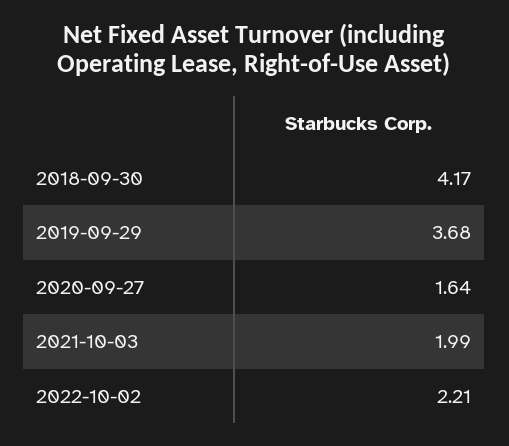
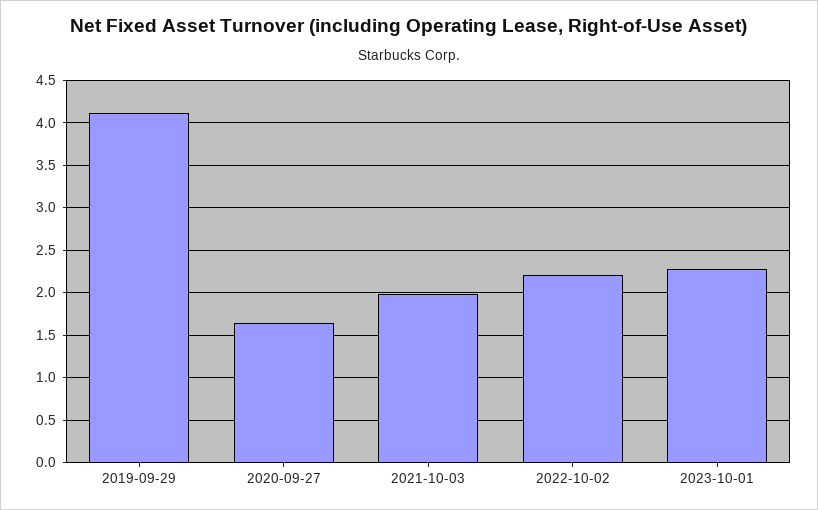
2018-09-30: 4.17 -> none
2019-09-29: 3.68 -> 4.1
2023-10-01: none -> 2.3

